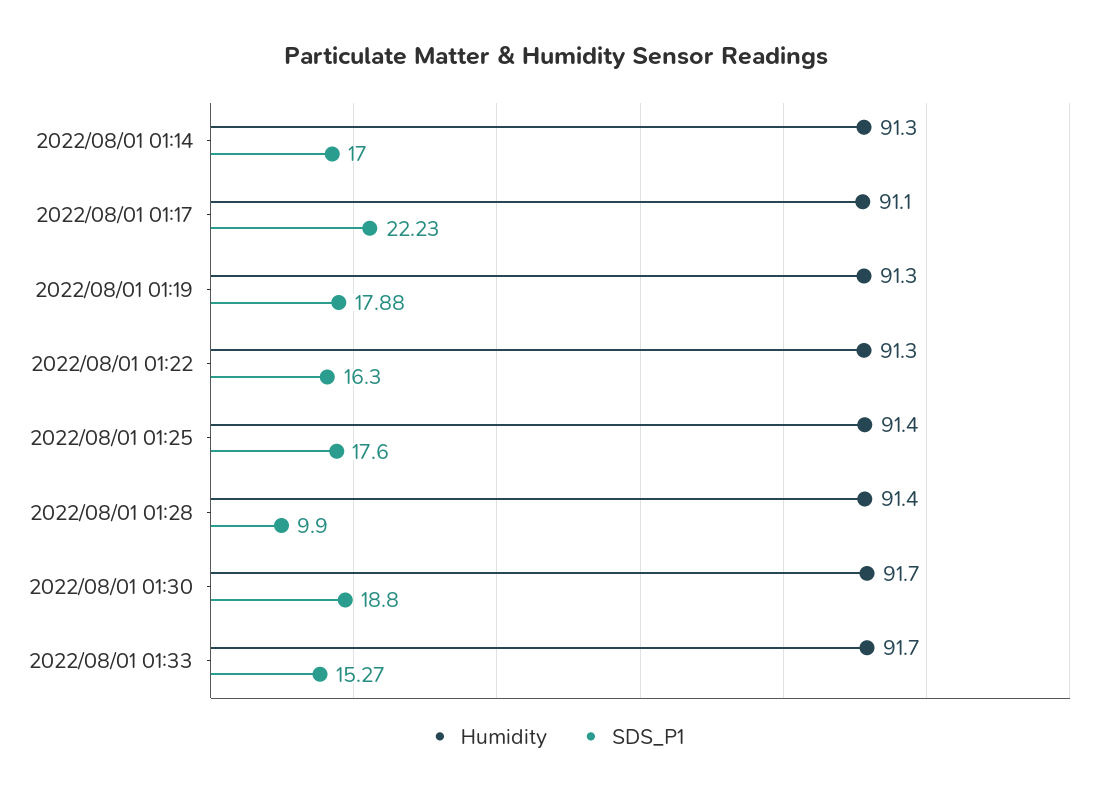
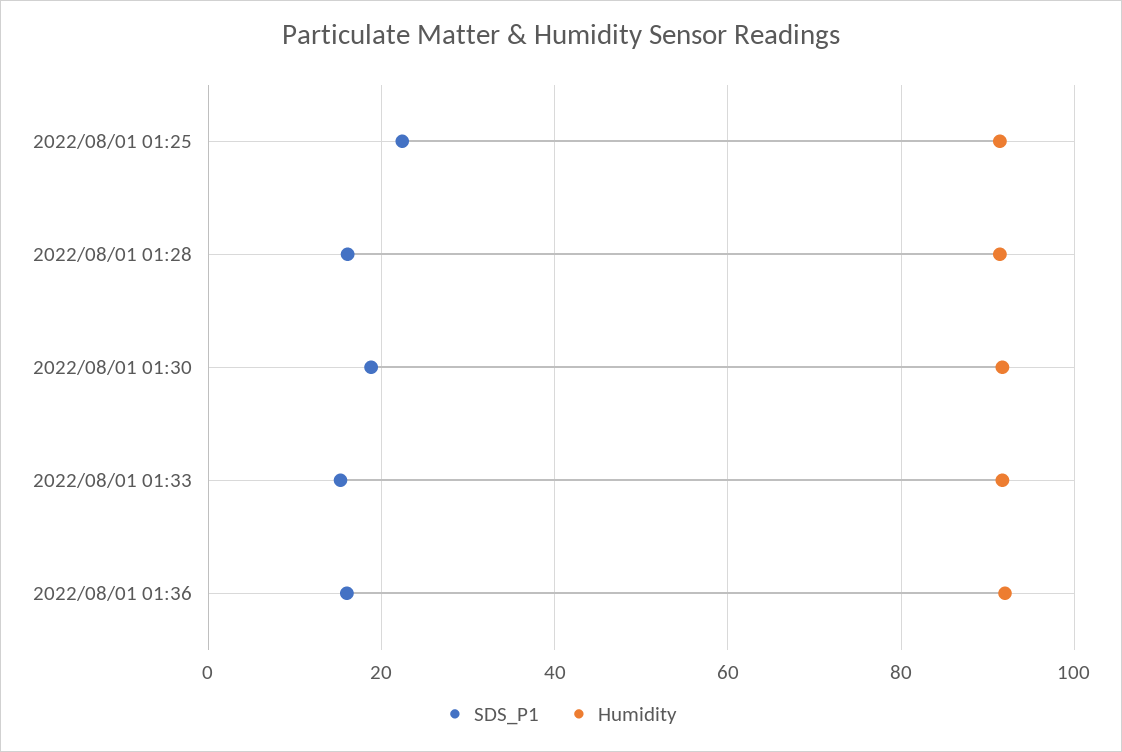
Humidity, 2022/08/01 01:14: 91.3 -> none
SDS_P1, 2022/08/01 01:14: 17 -> none
Humidity, 2022/08/01 01:17: 91.1 -> none
SDS_P1, 2022/08/01 01:17: 22.23 -> none
Humidity, 2022/08/01 01:19: 91.3 -> none
SDS_P1, 2022/08/01 01:19: 17.88 -> none
Humidity, 2022/08/01 01:22: 91.3 -> none
SDS_P1, 2022/08/01 01:22: 16.3 -> none
SDS_P1, 2022/08/01 01:25: 17.6 -> 22
SDS_P1, 2022/08/01 01:28: 9.9 -> 16
SDS_P1, 2022/08/01 01:36: none -> 16
Humidity, 2022/08/01 01:36: none -> 92

